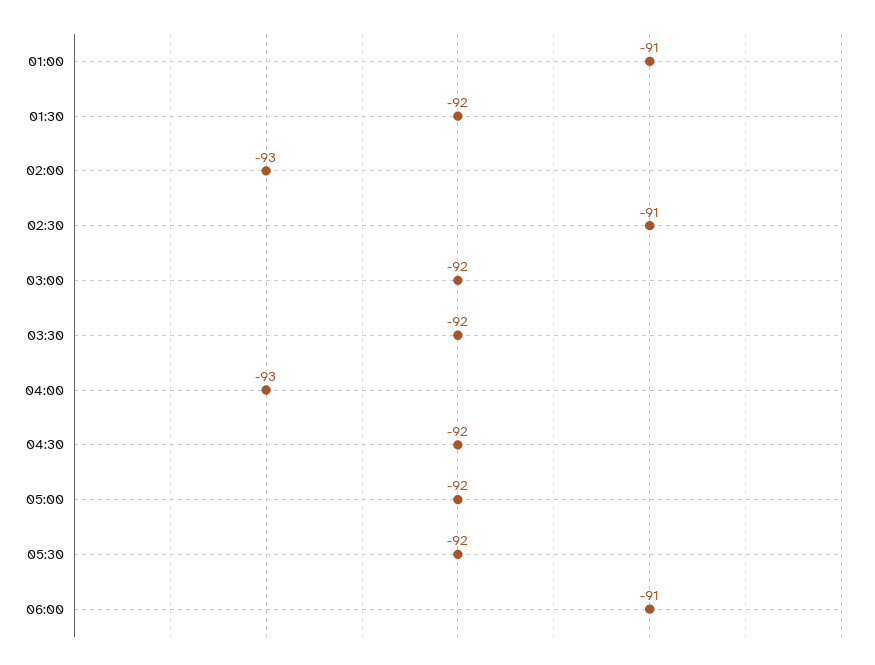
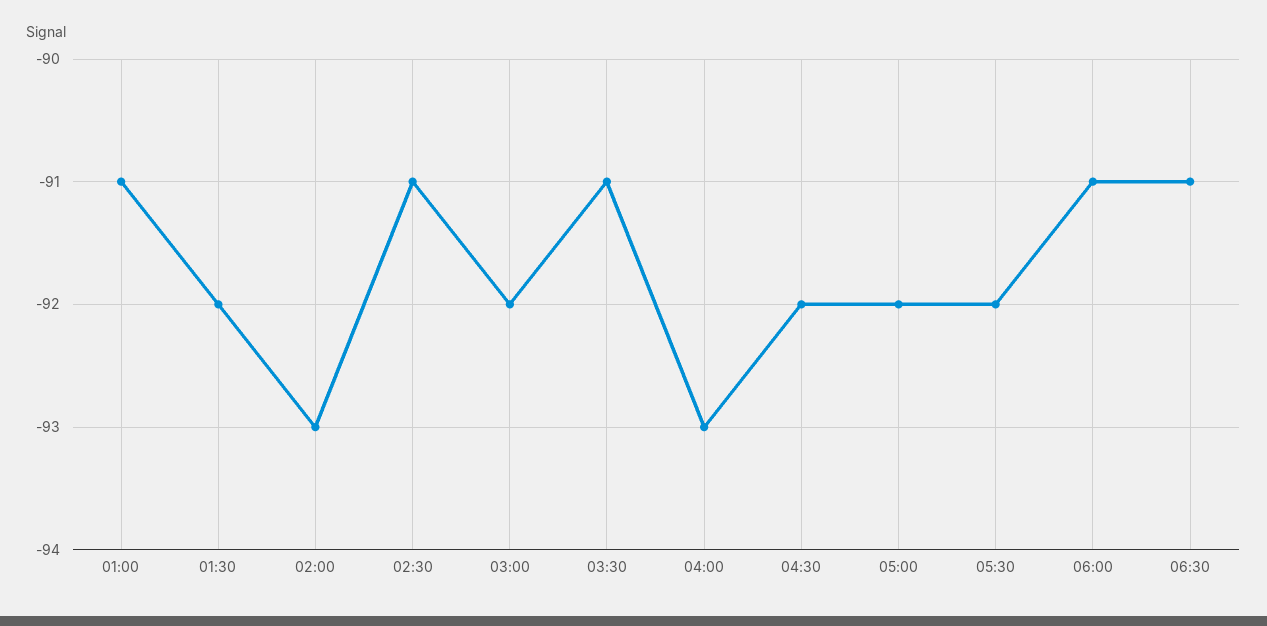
03:30: -92 -> -91
06:30: none -> -91

